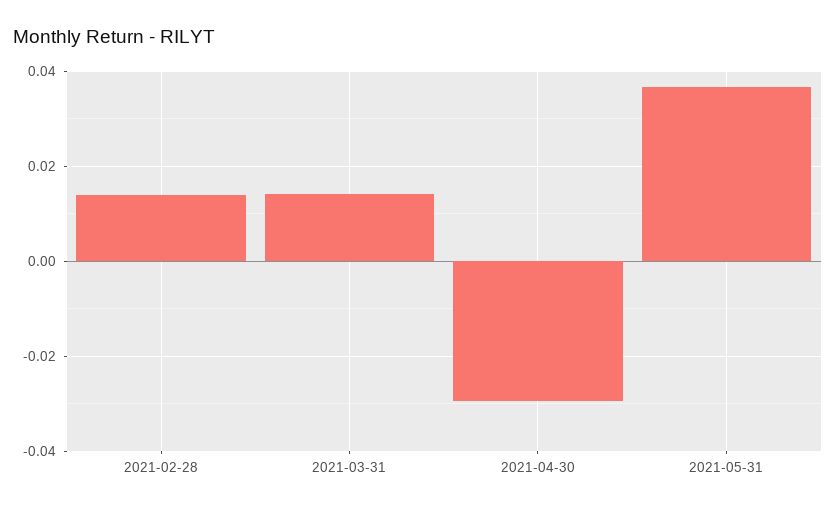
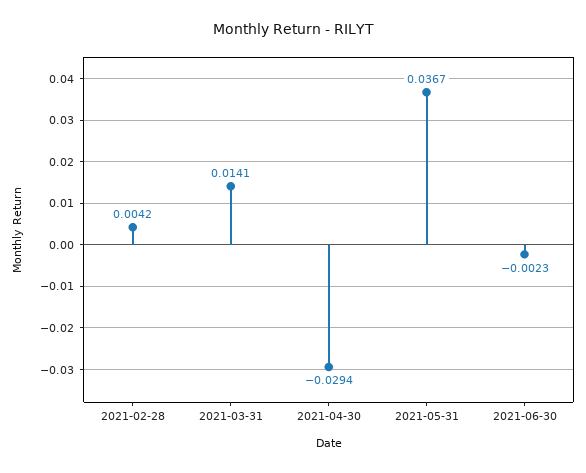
2021-02-28: 0.014 -> 0.0042
2021-06-30: none -> -0.0023

